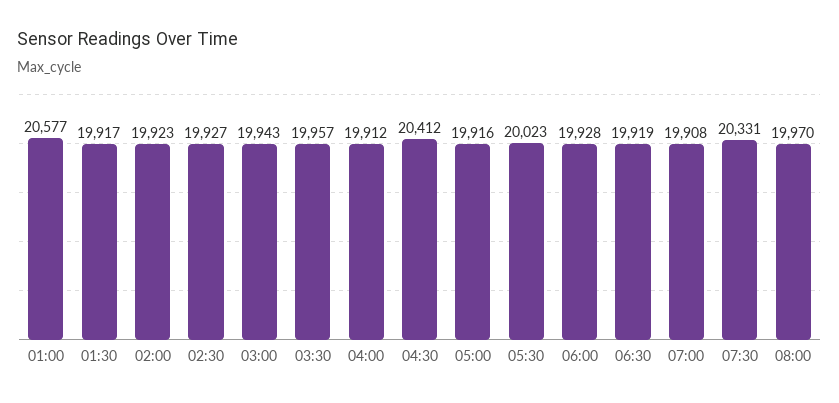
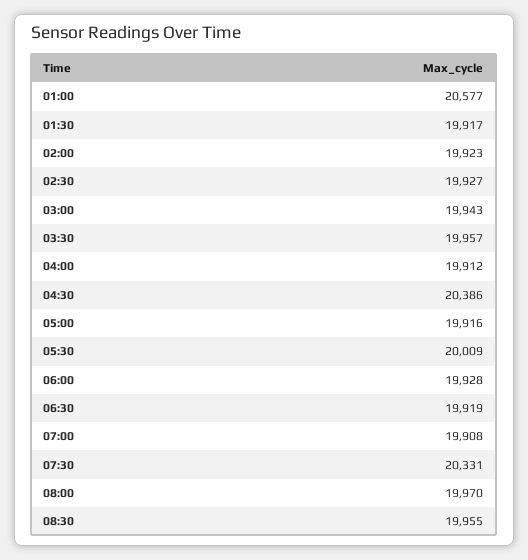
04:30: 20412 -> 20386
05:30: 20023 -> 20009
08:30: none -> 19955

